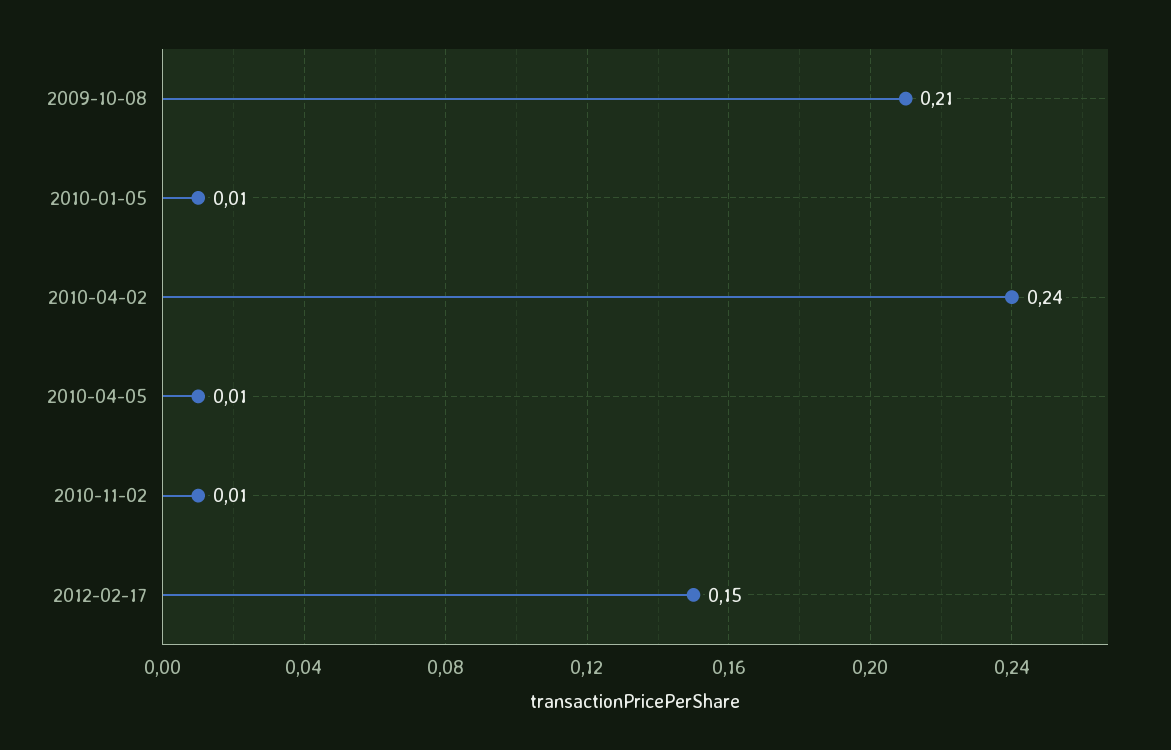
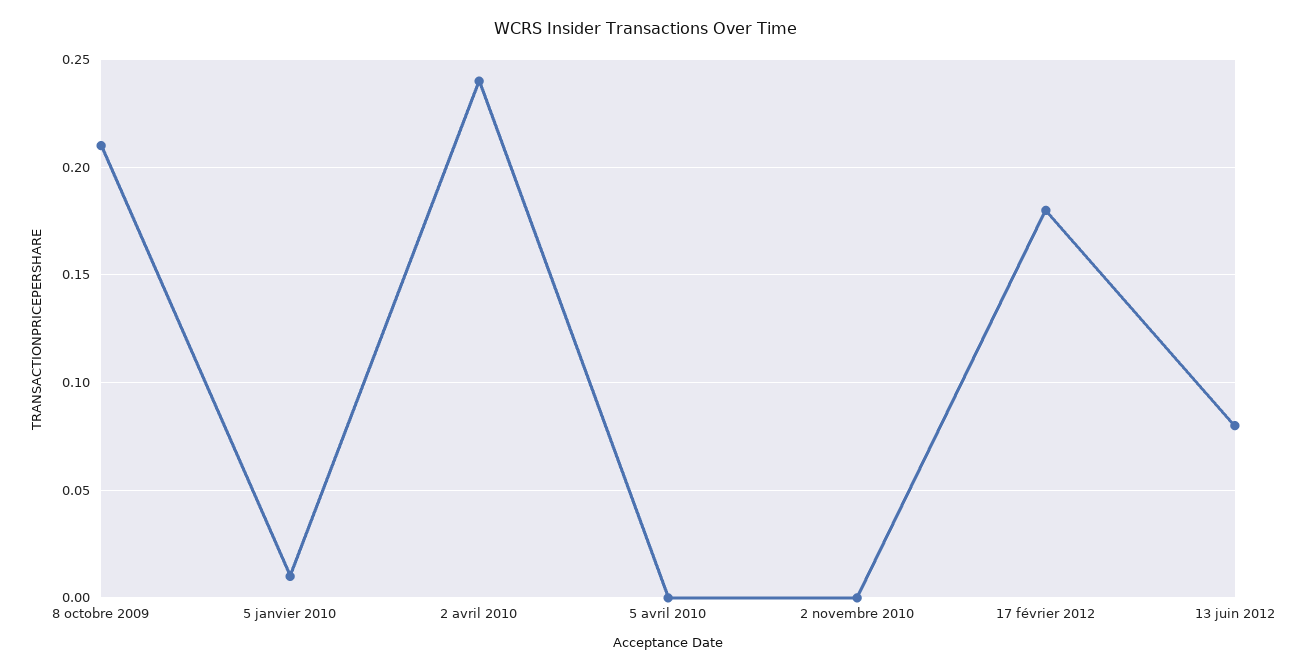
2010-04-05: 0.01 -> 0
2010-11-02: 0.01 -> 0
2012-02-17: 0.15 -> 0.18
13 juin 2012: none -> 0.08

